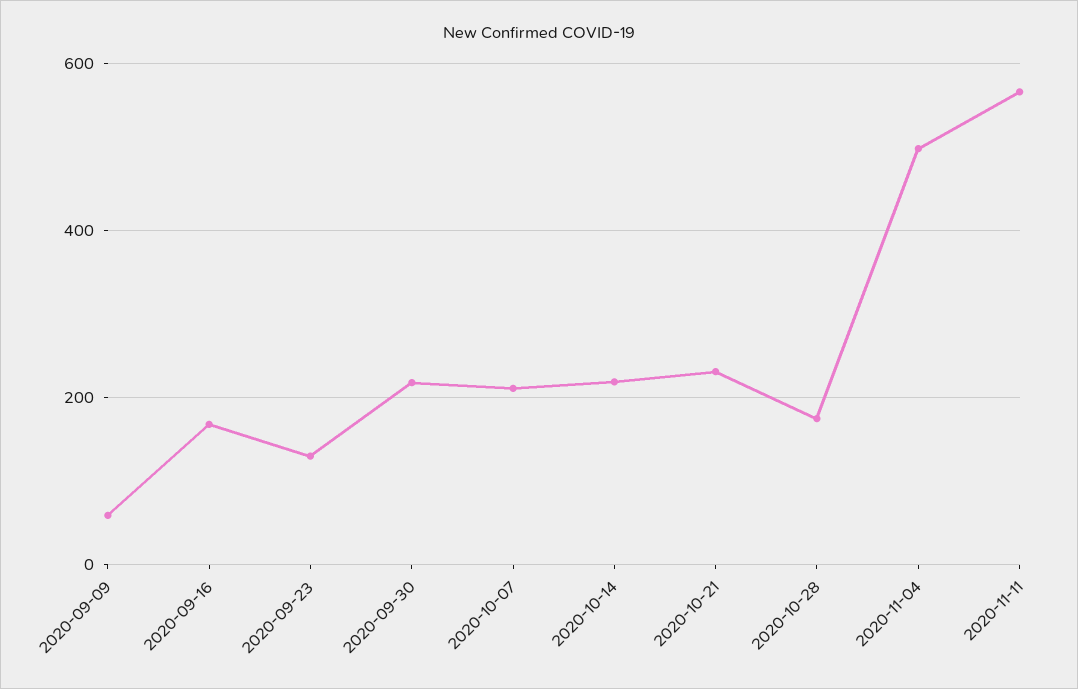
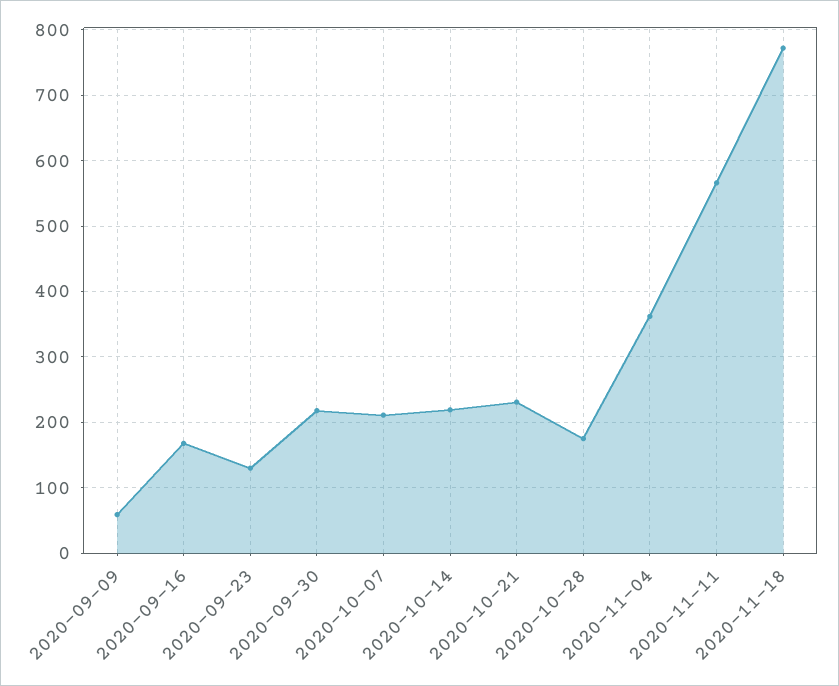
2020-11-04: 500 -> 360
2020-11-18: none -> 770

